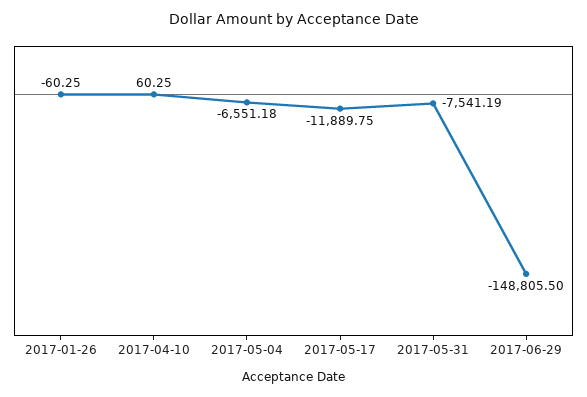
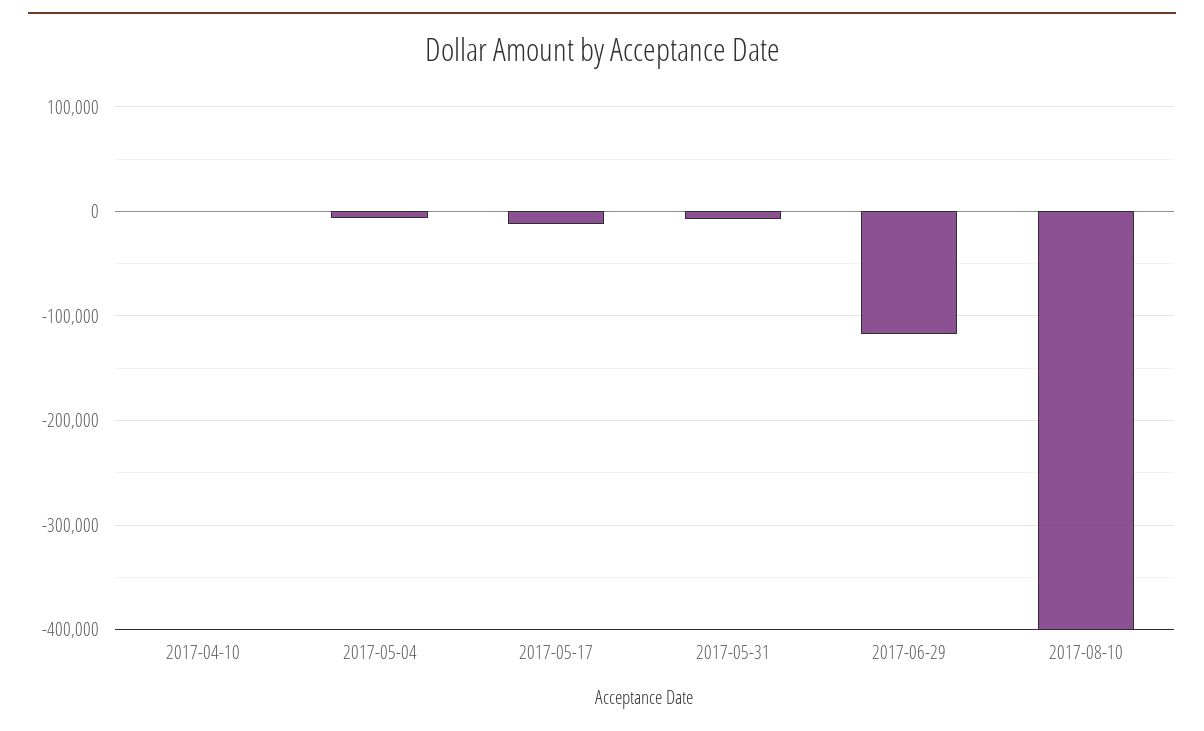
2017-01-26: -60.25 -> none
2017-06-29: -148805.5 -> -120000
2017-08-10: none -> -400000

